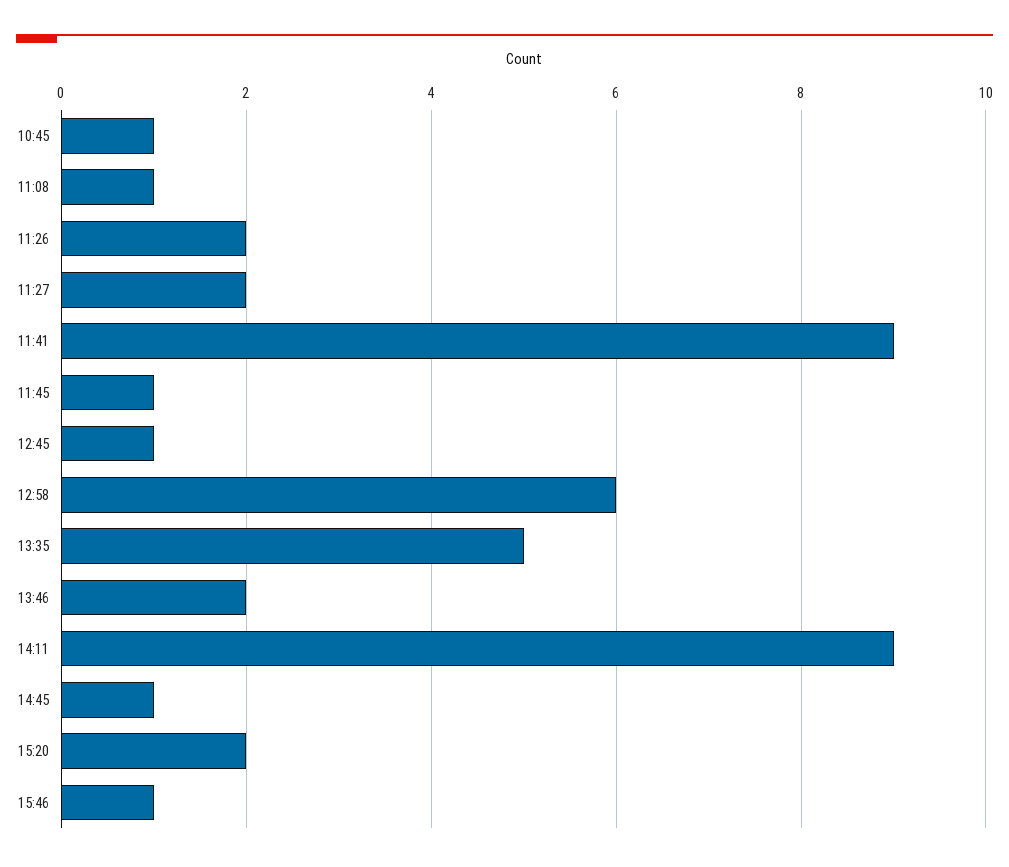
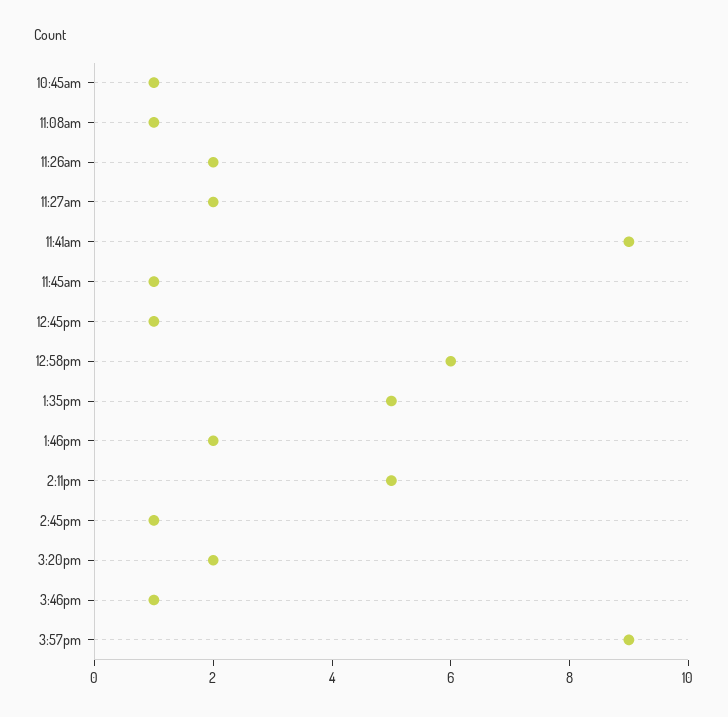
14:11: 9 -> 5
3:57pm: none -> 9

